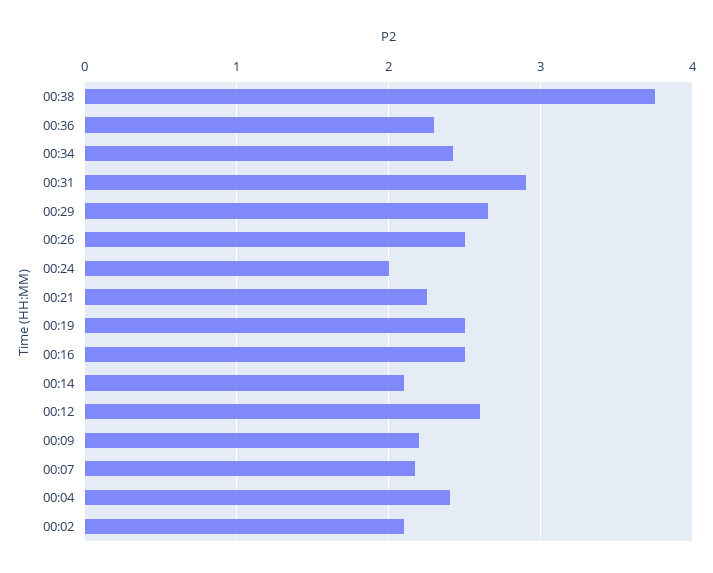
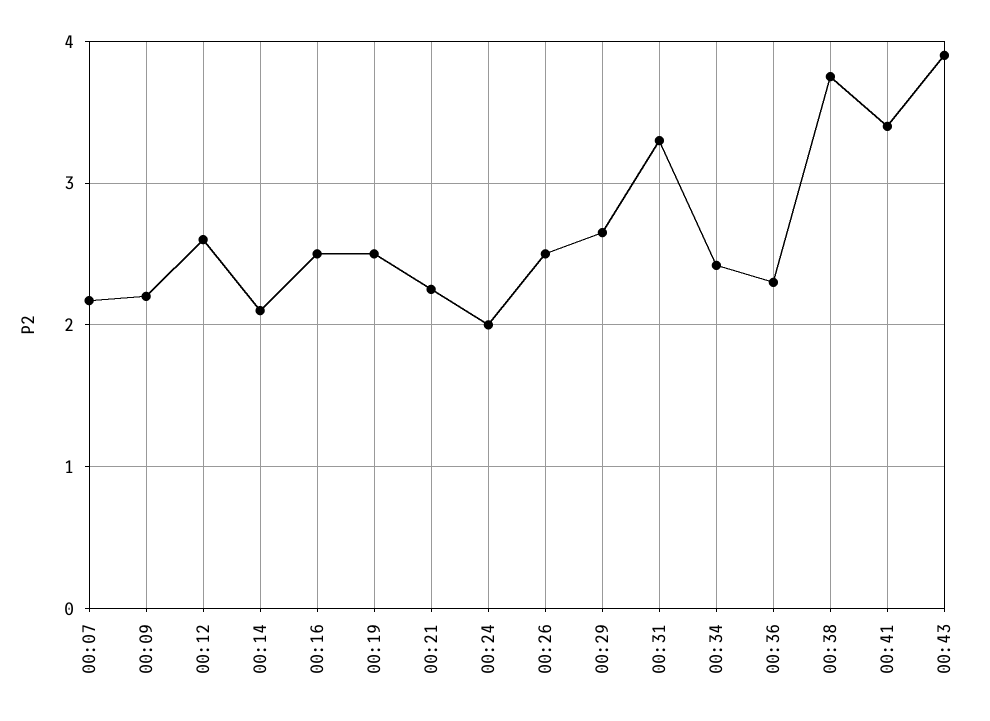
00:31: 2.9 -> 3.3
00:04: 2.4 -> none
00:02: 2.1 -> none
00:41: none -> 3.4
00:43: none -> 3.9

